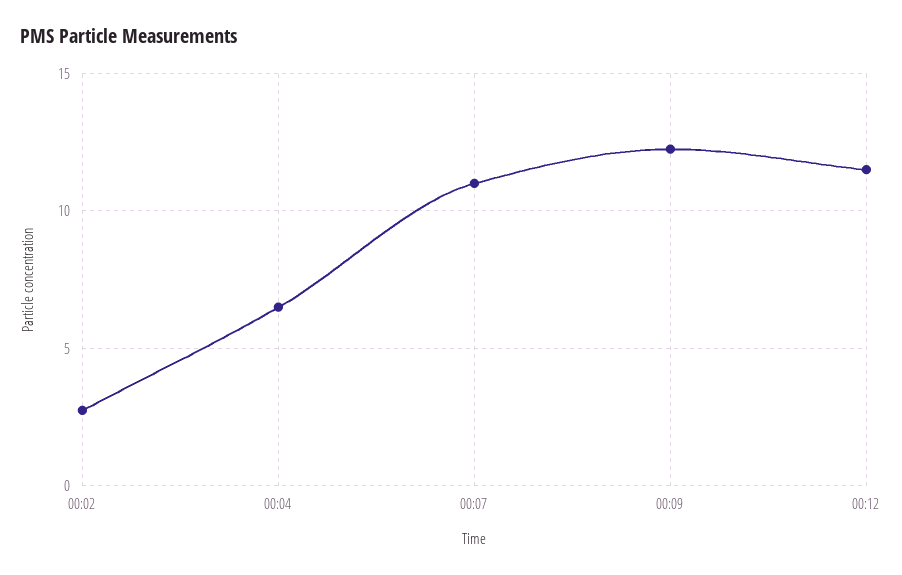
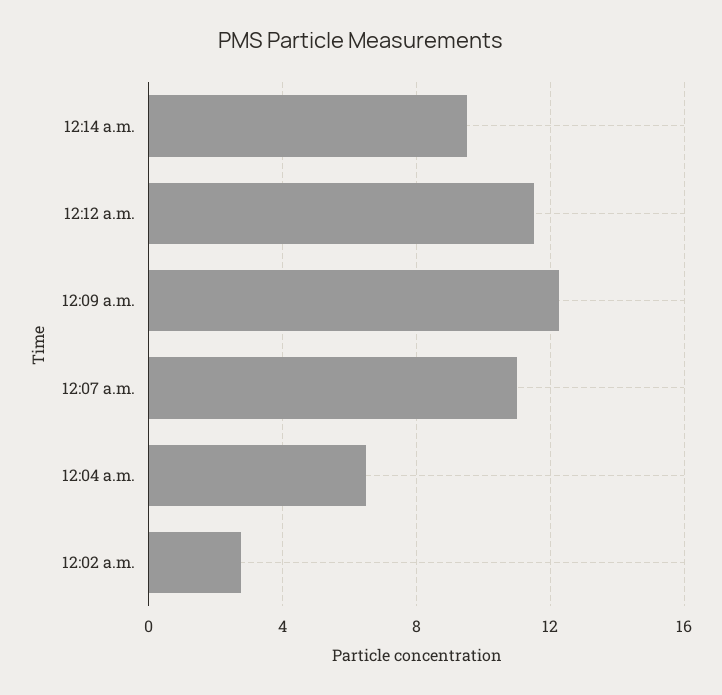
12:14 a.m.: none -> 9.5

